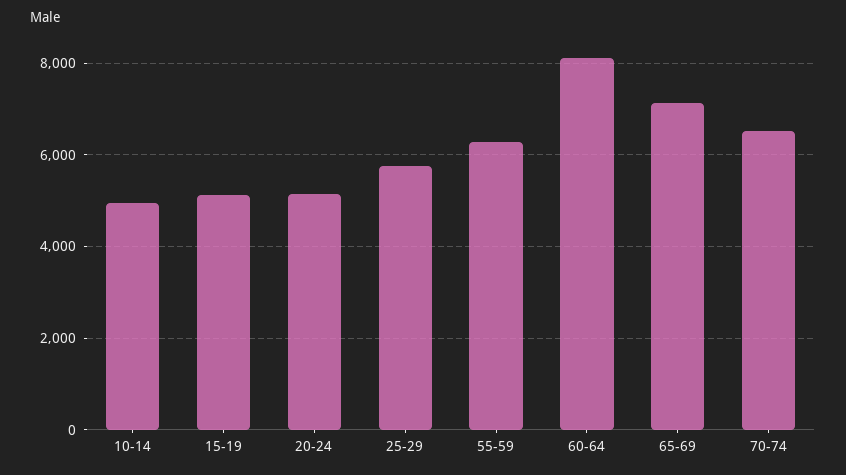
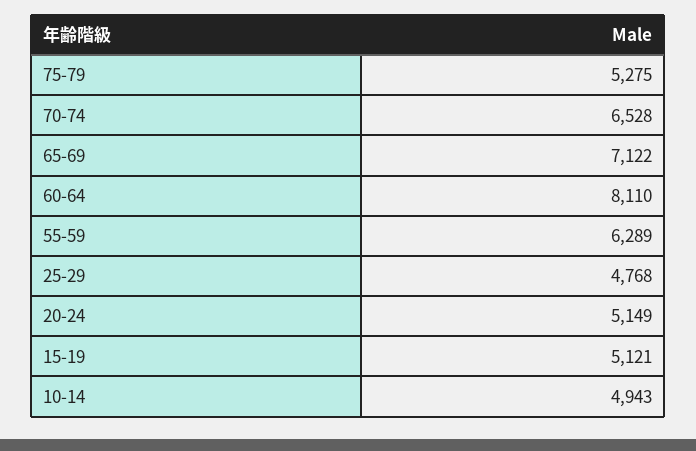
25-29: 5800 -> 4768
75-79: none -> 5275

